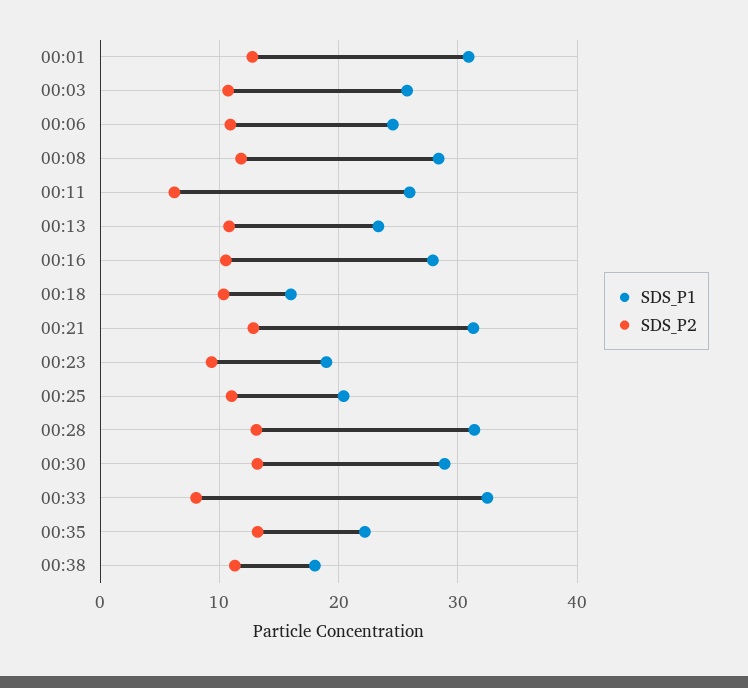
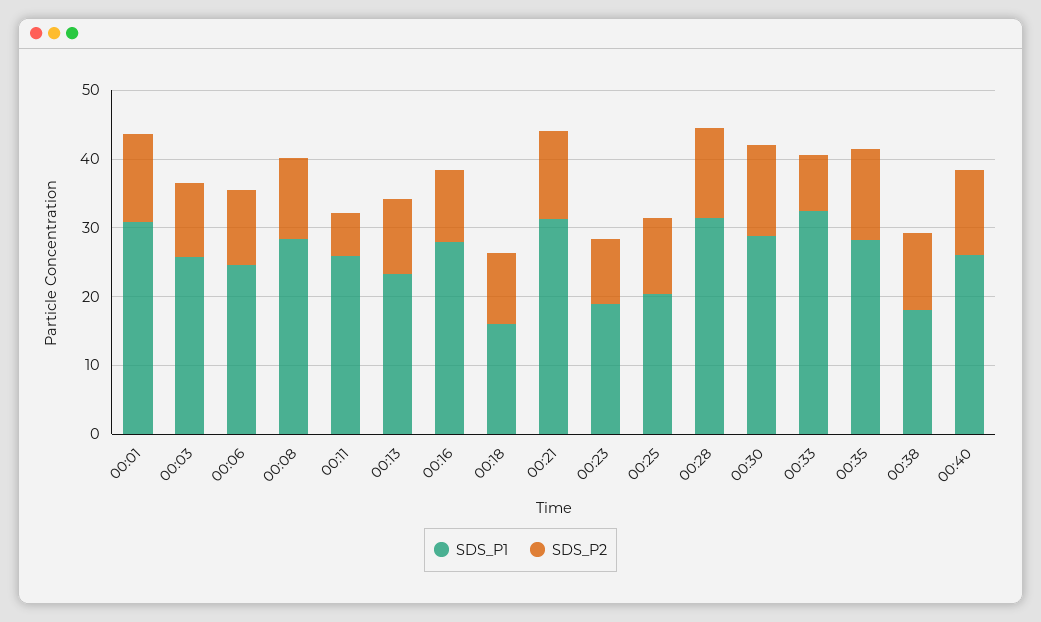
SDS_P1, 00:35: 22 -> 28
SDS_P1, 00:40: none -> 26
SDS_P2, 00:40: none -> 12

